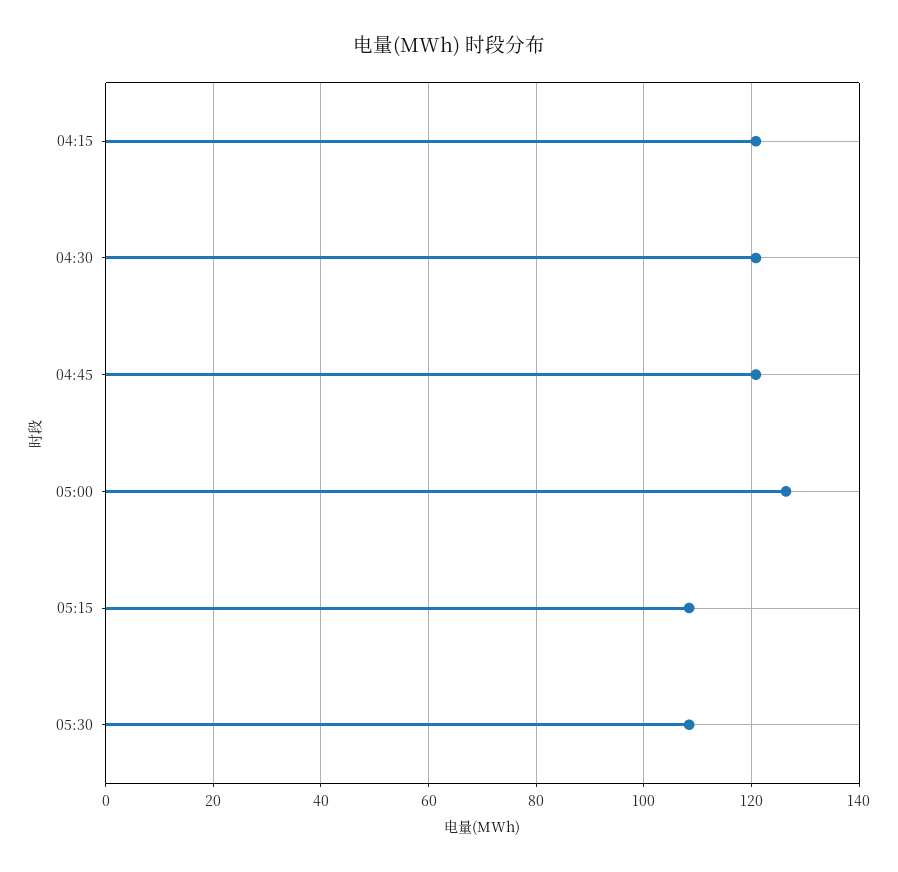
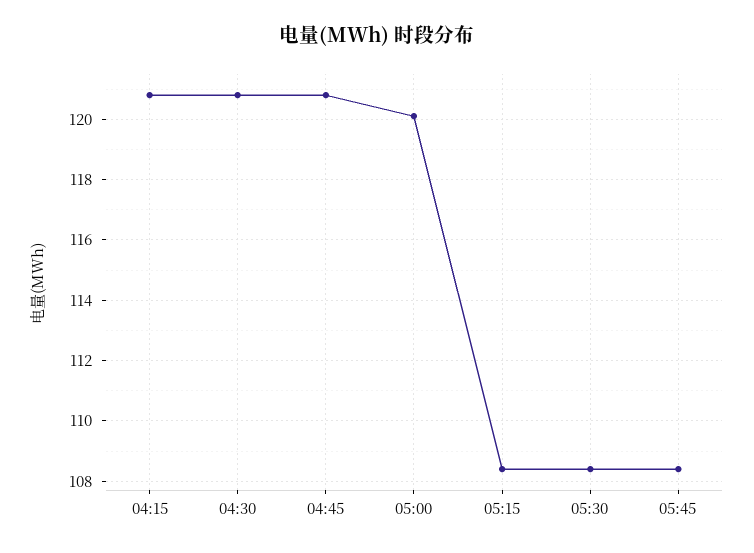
05:00: 126 -> 120
05:45: none -> 108.5

